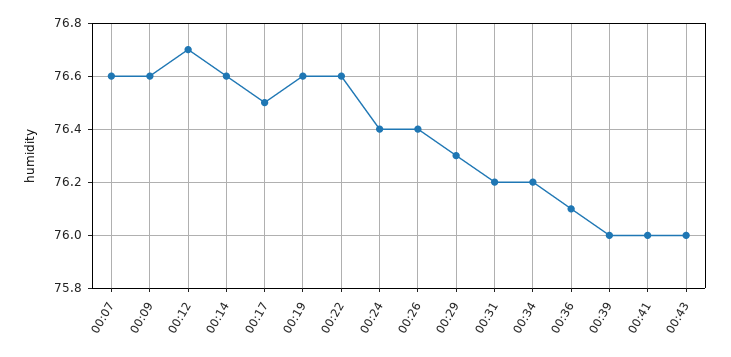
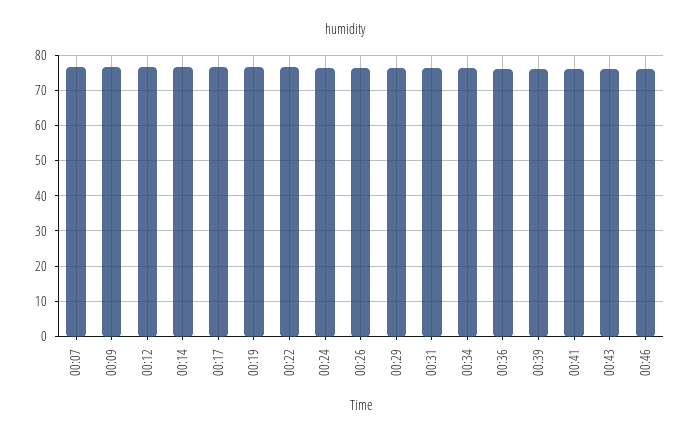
00:46: none -> 76

